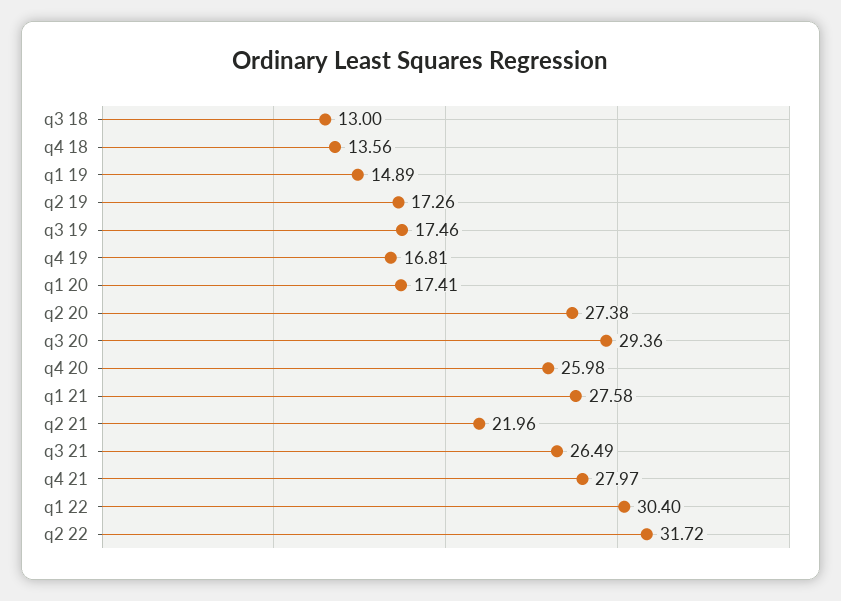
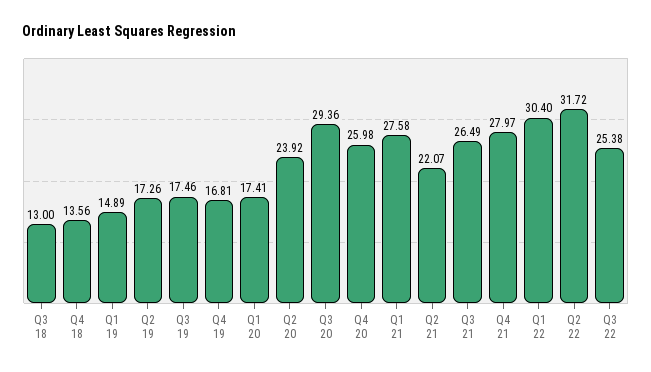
q2 20: 27.38 -> 23.92
q2 21: 21.96 -> 22.07
Q3 22: none -> 25.38

